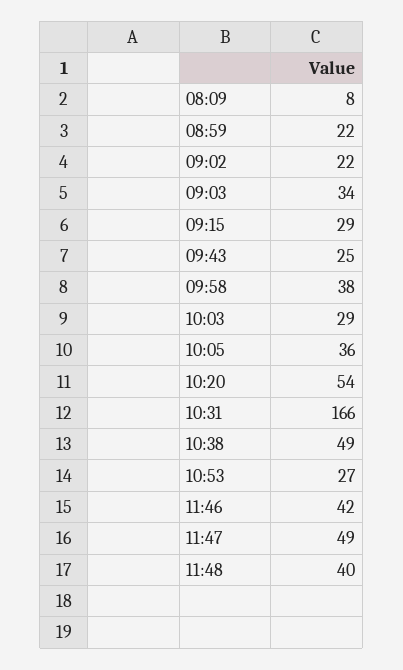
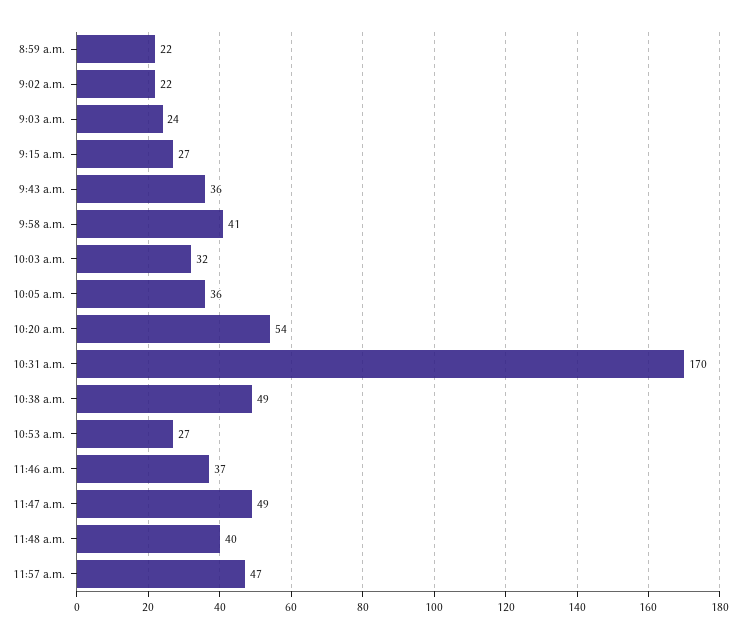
08:09: 8 -> none
09:03: 34 -> 24
09:15: 29 -> 27
09:43: 25 -> 36
09:58: 38 -> 41
10:03: 29 -> 32
10:31: 166 -> 170
11:46: 42 -> 37
11:57 a.m.: none -> 47

